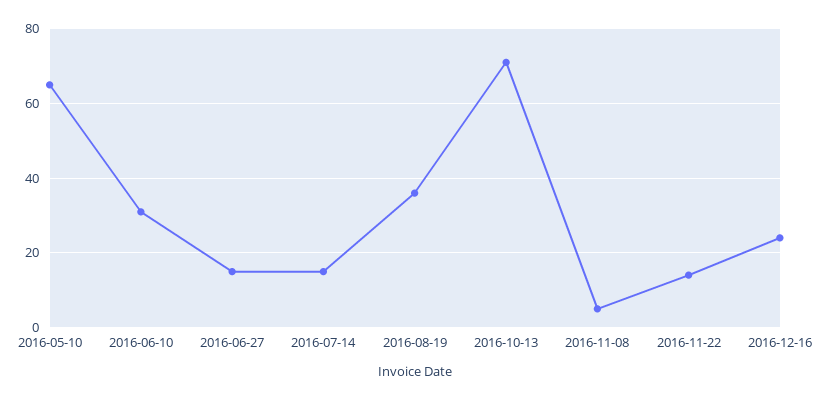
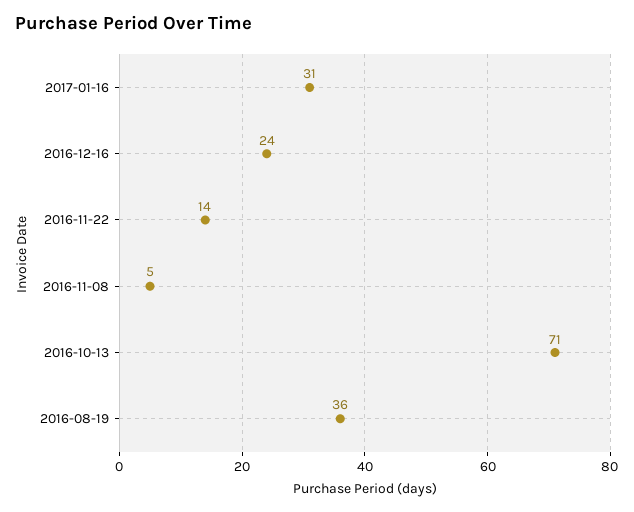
2016-05-10: 65 -> none
2016-06-10: 30 -> none
2016-06-27: 15 -> none
2016-07-14: 15 -> none
2017-01-16: none -> 31

